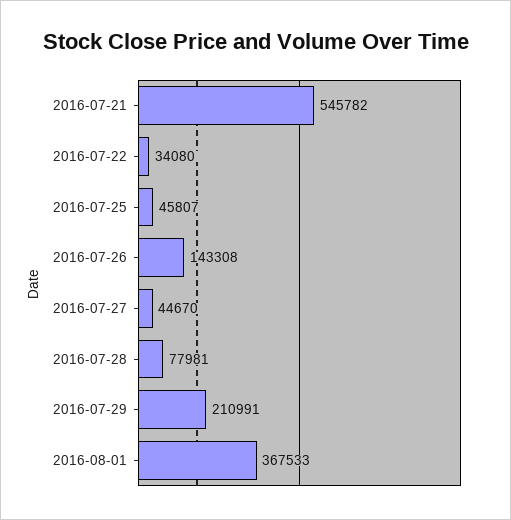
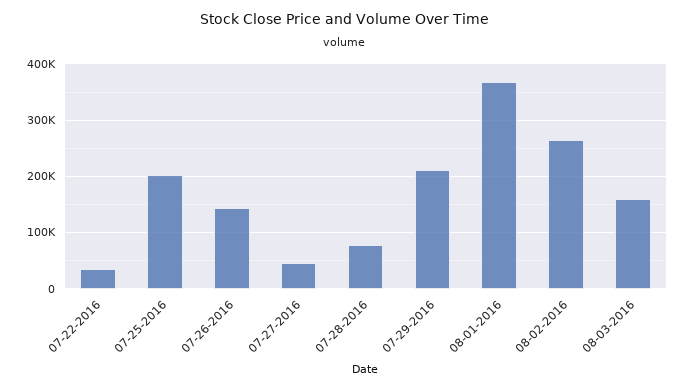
2016-07-21: 545782 -> none
2016-07-25: 45807 -> 200000
08-02-2016: none -> 260000
08-03-2016: none -> 160000

